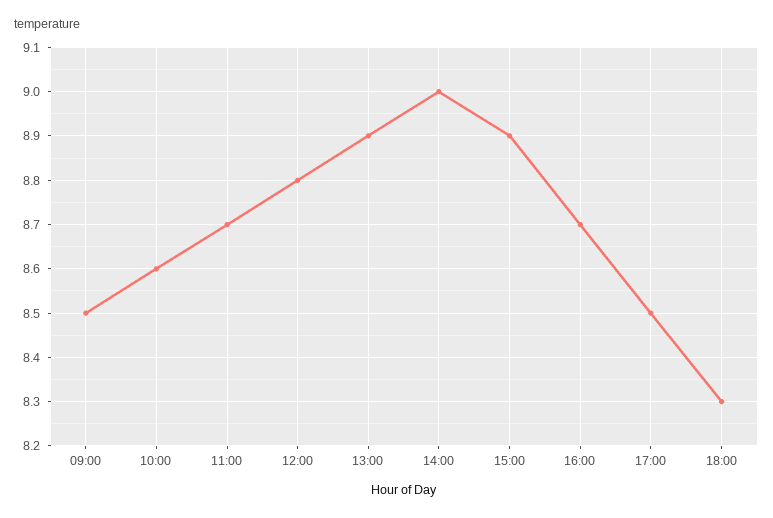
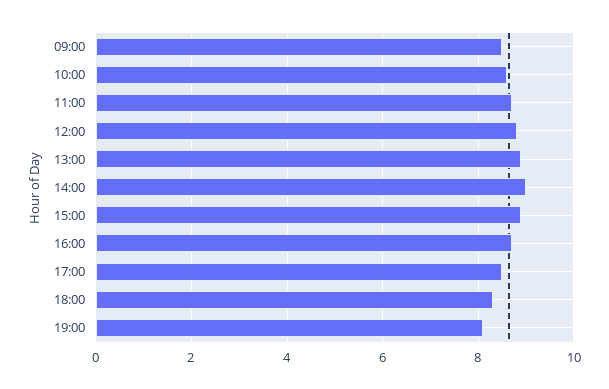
19:00: none -> 8

